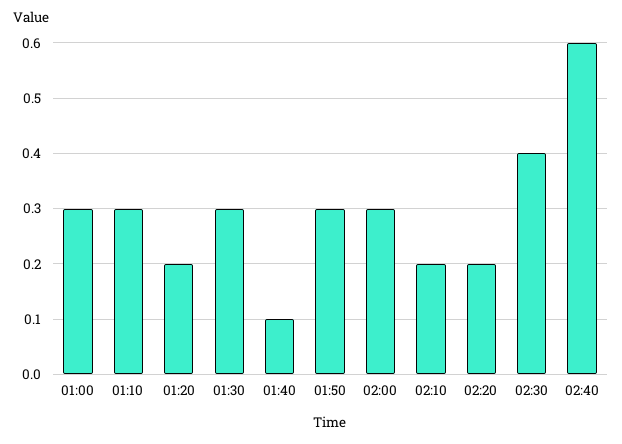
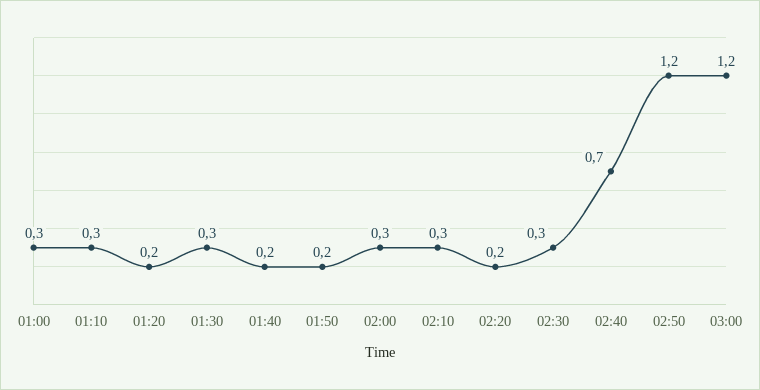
01:40: 0.1 -> 0.2
01:50: 0.3 -> 0.2
02:10: 0.2 -> 0.3
02:30: 0.4 -> 0.3
02:40: 0.6 -> 0.7
02:50: none -> 1.2
03:00: none -> 1.2

